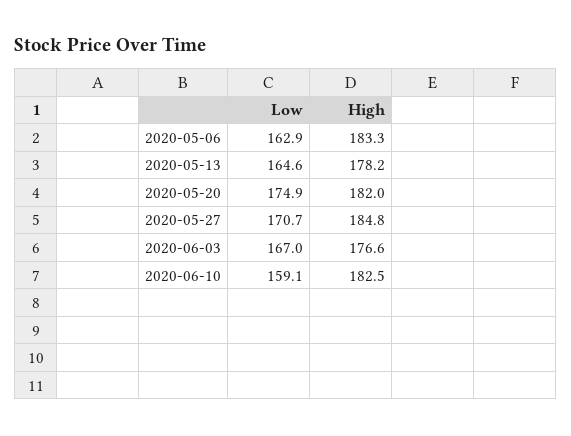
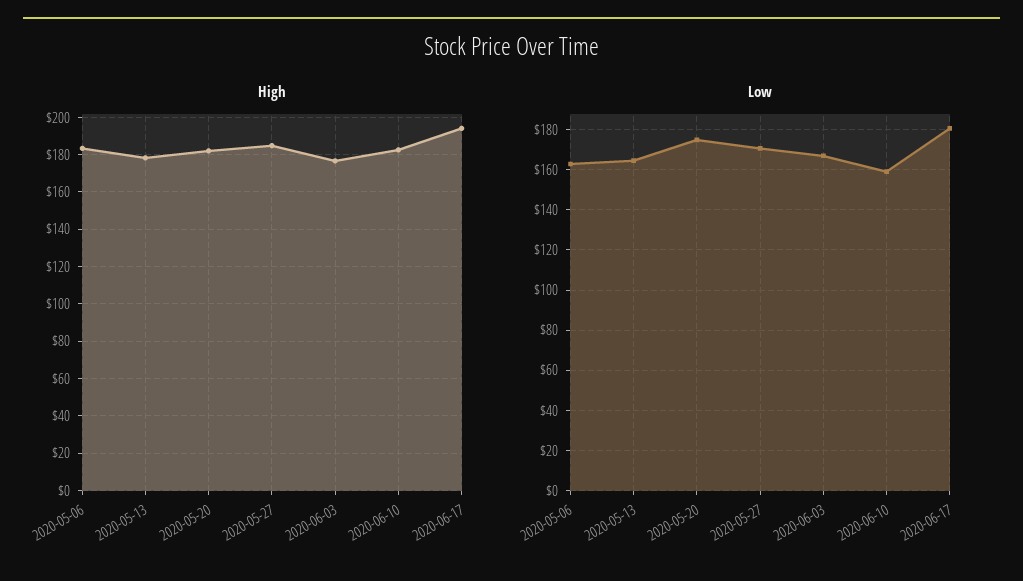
High, 2020-06-17: none -> 195
Low, 2020-06-17: none -> 180

